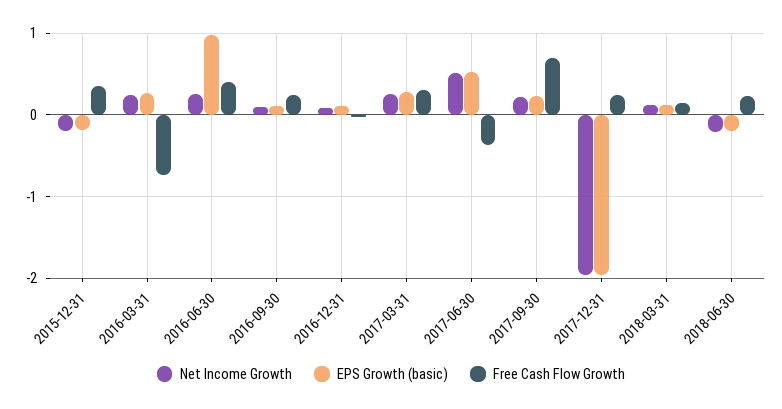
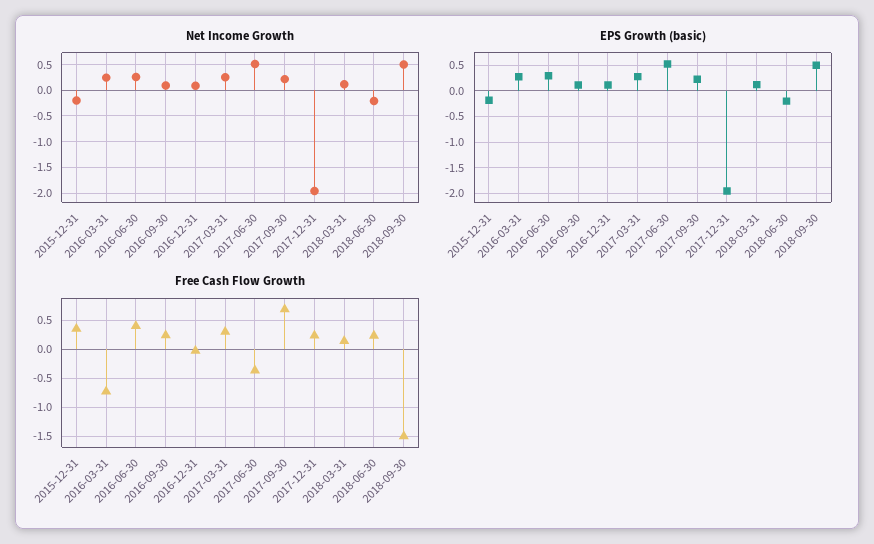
EPS Growth (basic), 2016-06-30: 1 -> 0.25
Net Income Growth, 2018-09-30: none -> 0.5
EPS Growth (basic), 2018-09-30: none -> 0.5
Free Cash Flow Growth, 2018-09-30: none -> -1.5

